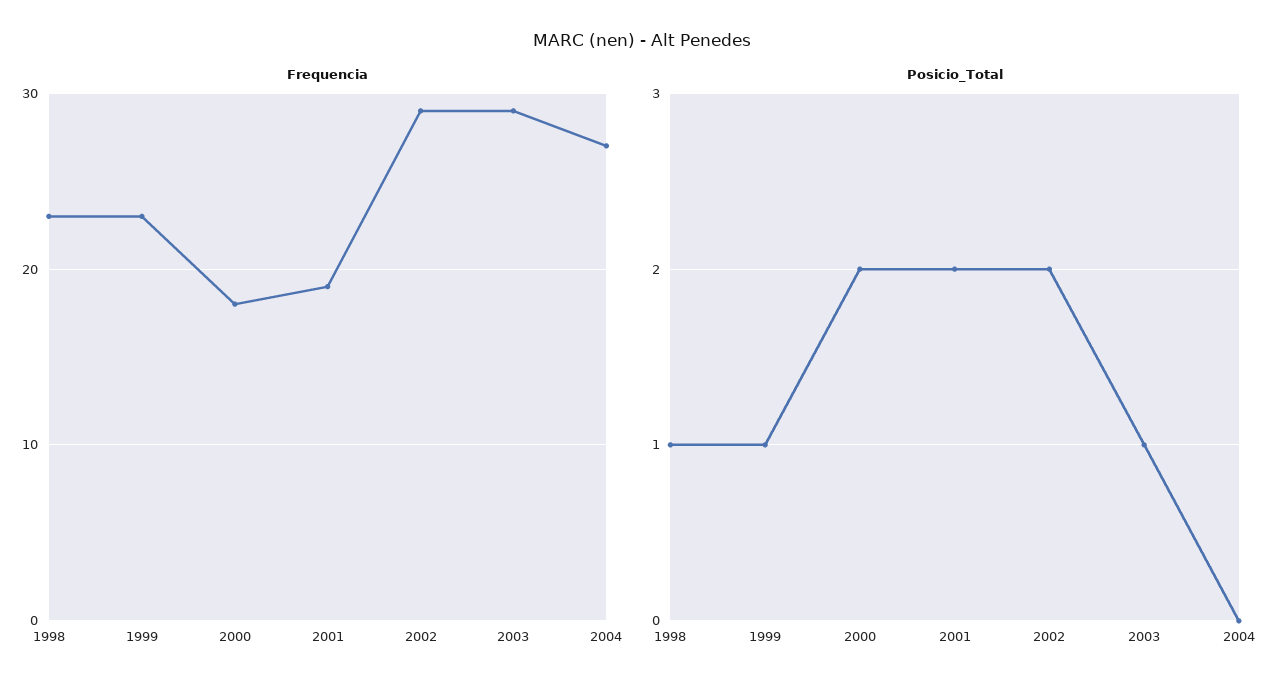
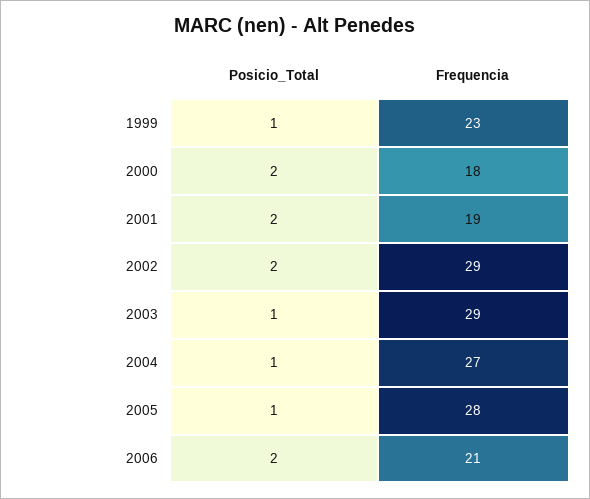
Frequencia, 1998: 23 -> none
Posicio_Total, 1998: 1 -> none
Posicio_Total, 2004: 0 -> 1
Posicio_Total, 2005: none -> 1
Frequencia, 2005: none -> 28
Posicio_Total, 2006: none -> 2
Frequencia, 2006: none -> 21

